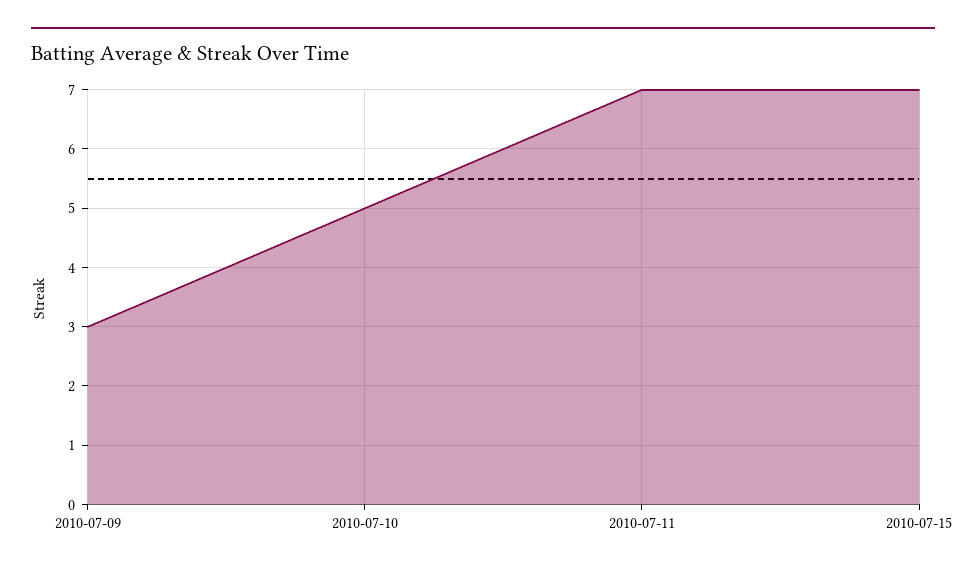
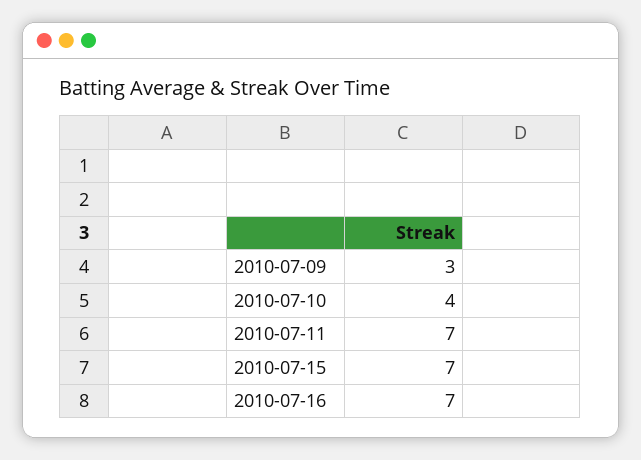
2010-07-10: 5 -> 4
2010-07-16: none -> 7

